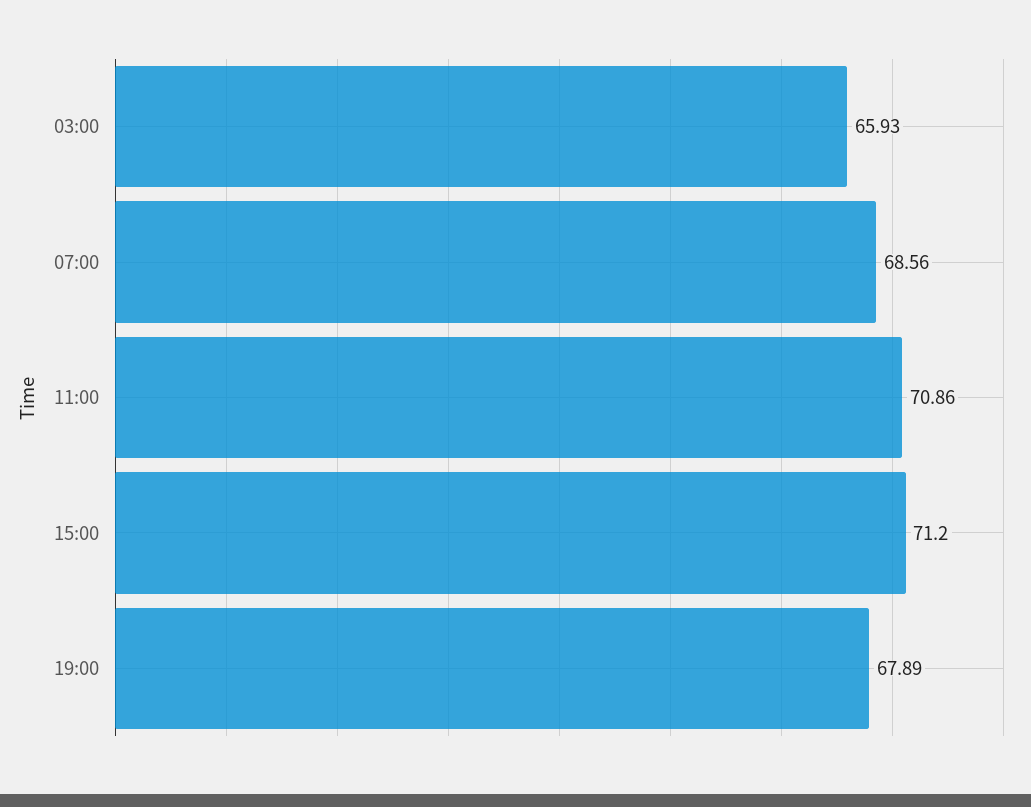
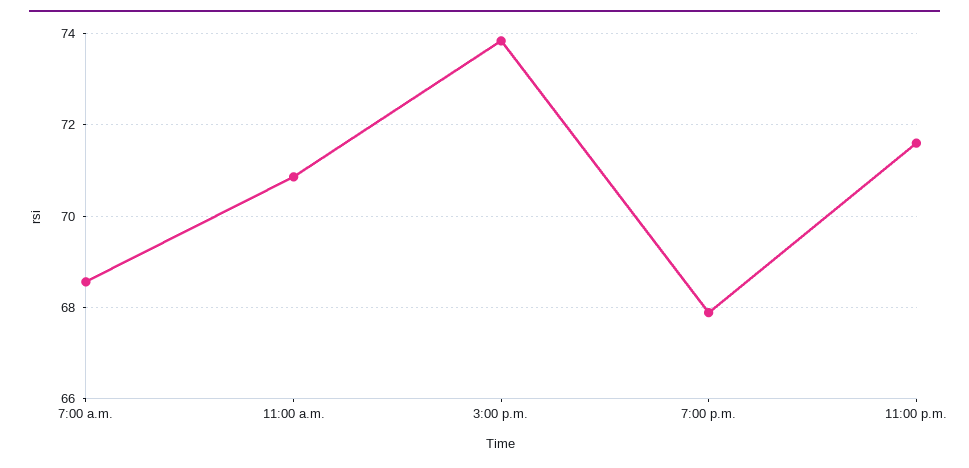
03:00: 65.93 -> none
15:00: 71.2 -> 73.8
11:00 p.m.: none -> 71.6

